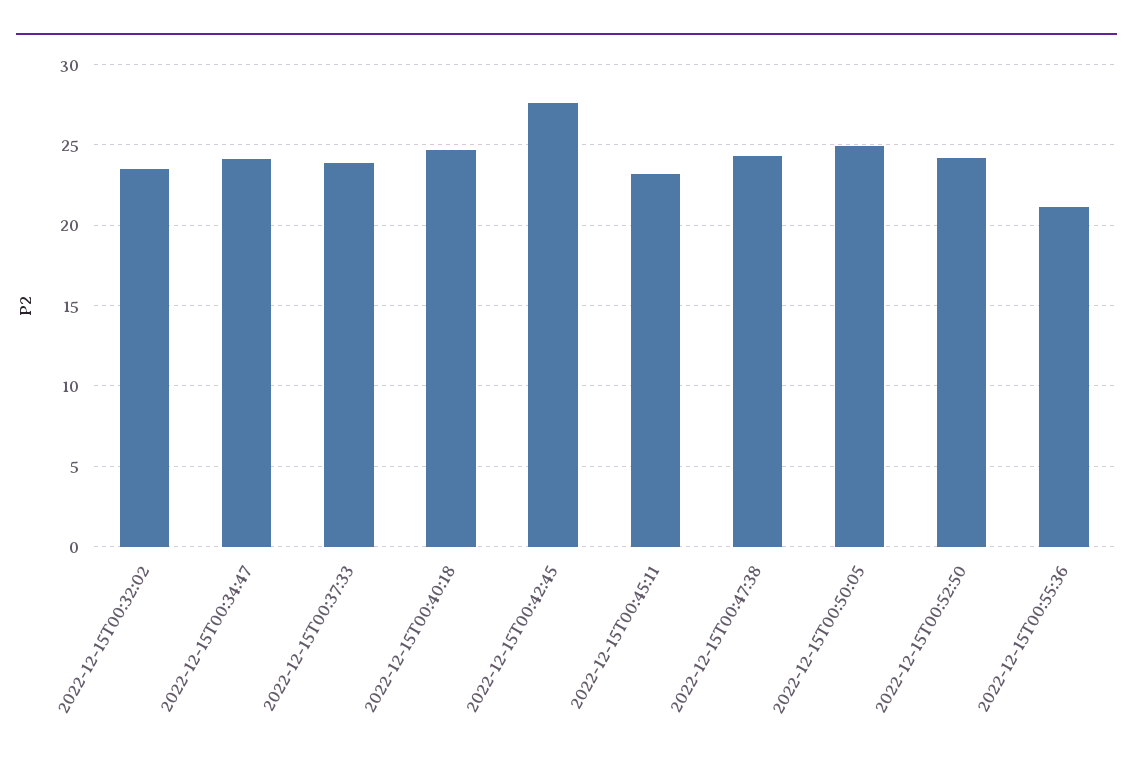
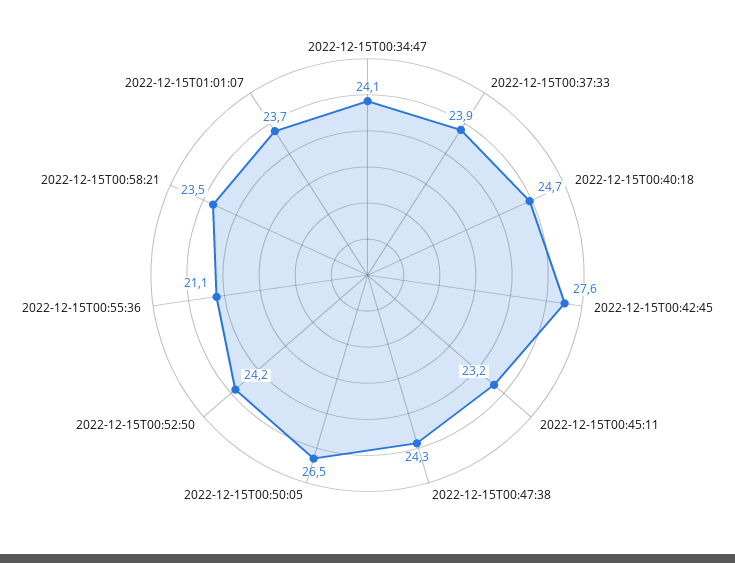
2022-12-15T00:32:02: 23.5 -> none
2022-12-15T00:50:05: 25 -> 26.5
2022-12-15T00:58:21: none -> 23.5
2022-12-15T01:01:07: none -> 23.7

